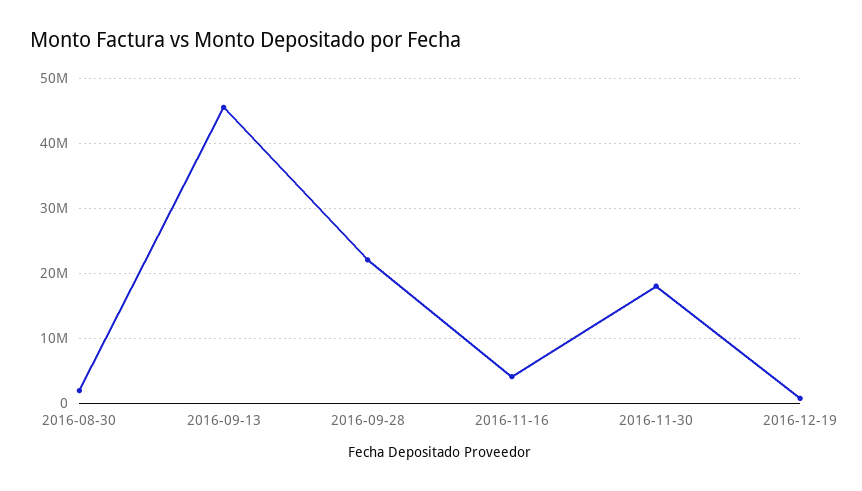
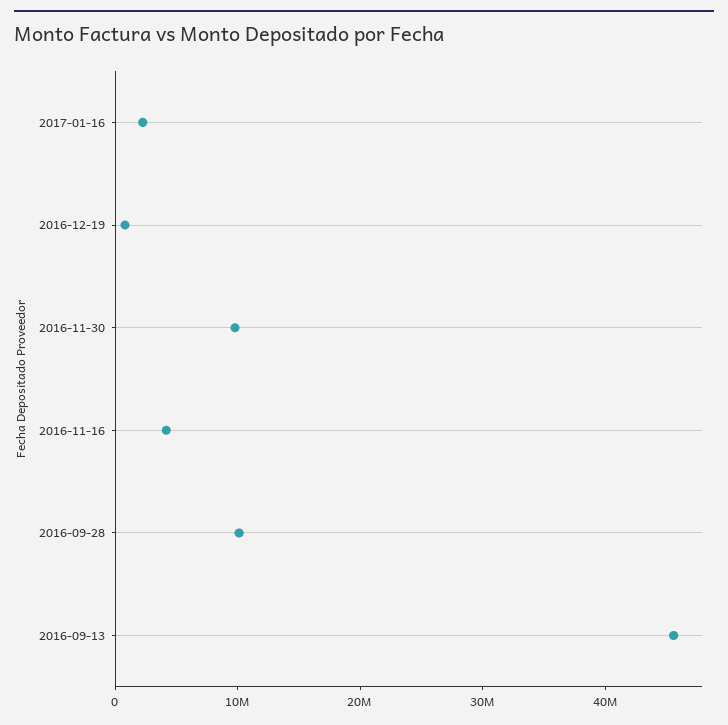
2016-08-30: 2000000 -> none
2016-09-28: 22000000 -> 10000000
2016-11-30: 18000000 -> 10000000
2017-01-16: none -> 2000000

